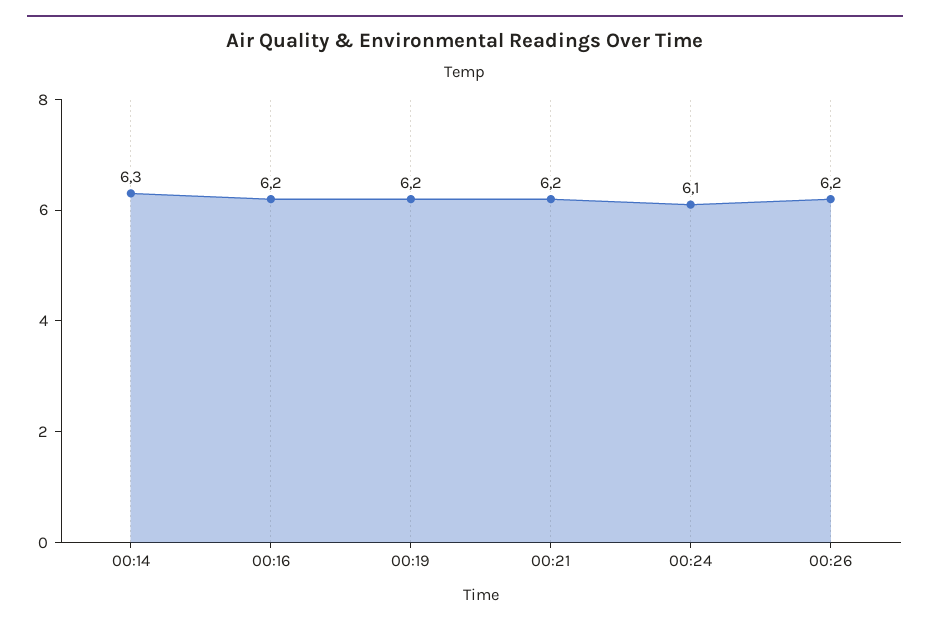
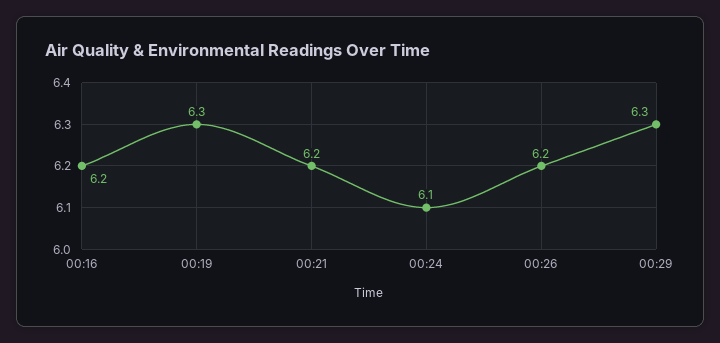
00:14: 6.3 -> none
00:19: 6.2 -> 6.3
00:29: none -> 6.3

